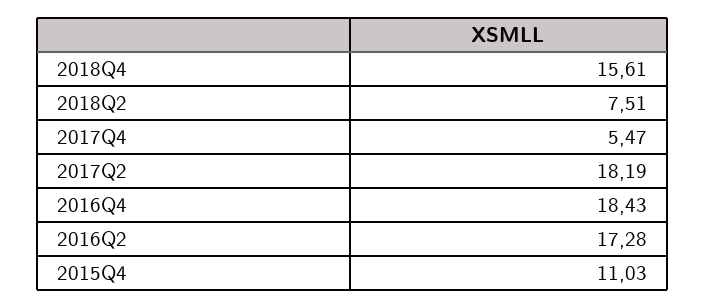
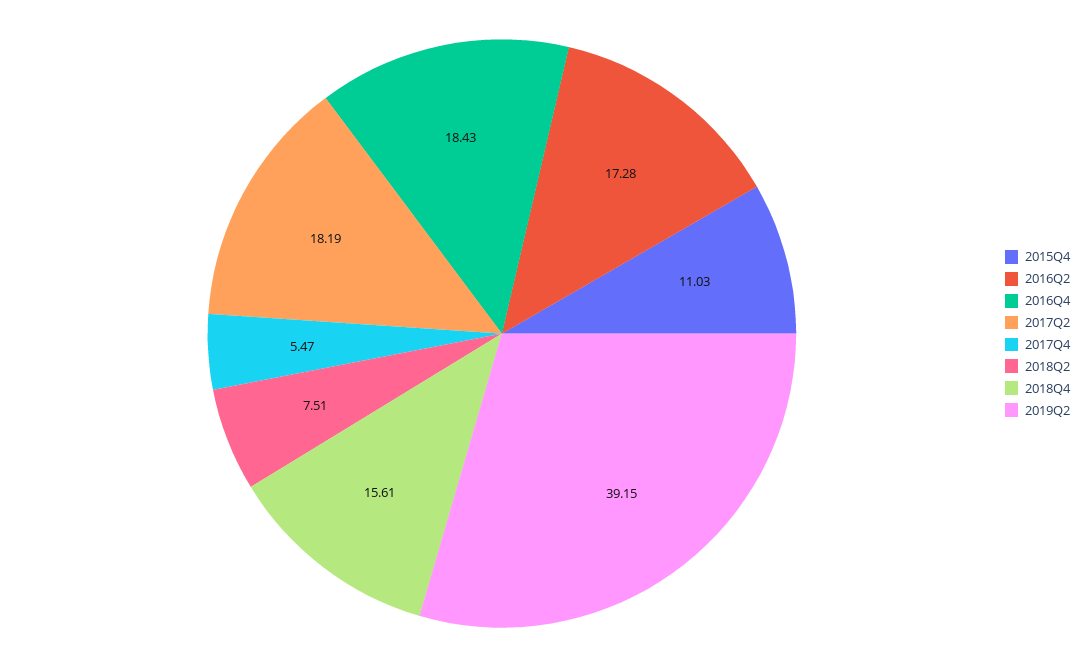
2019Q2: none -> 39.15

